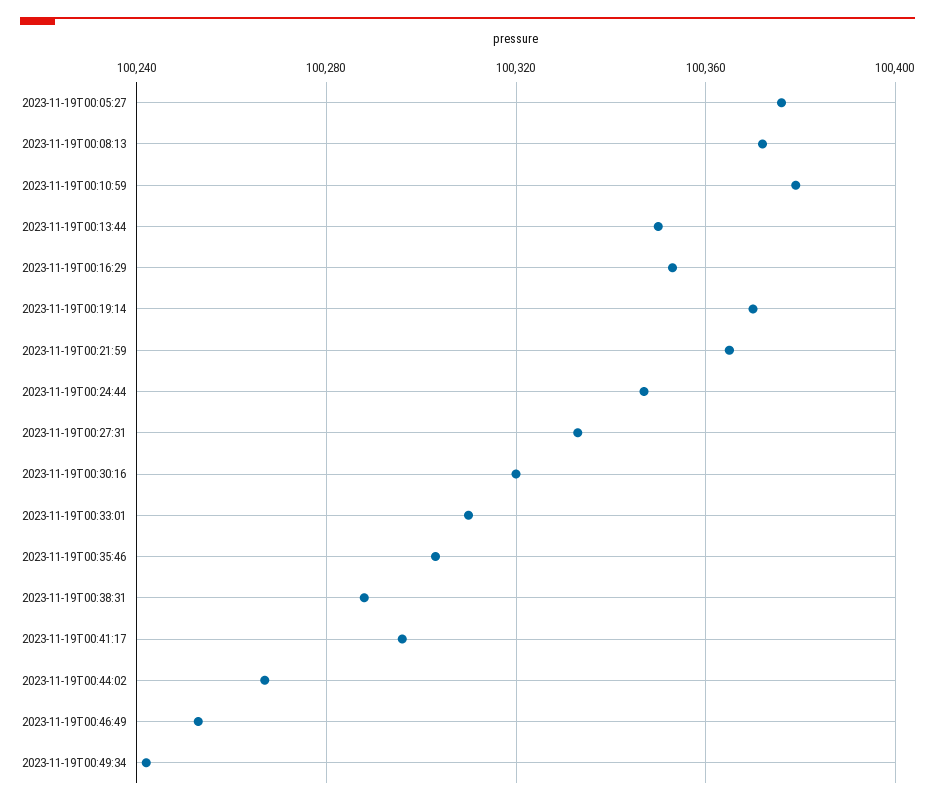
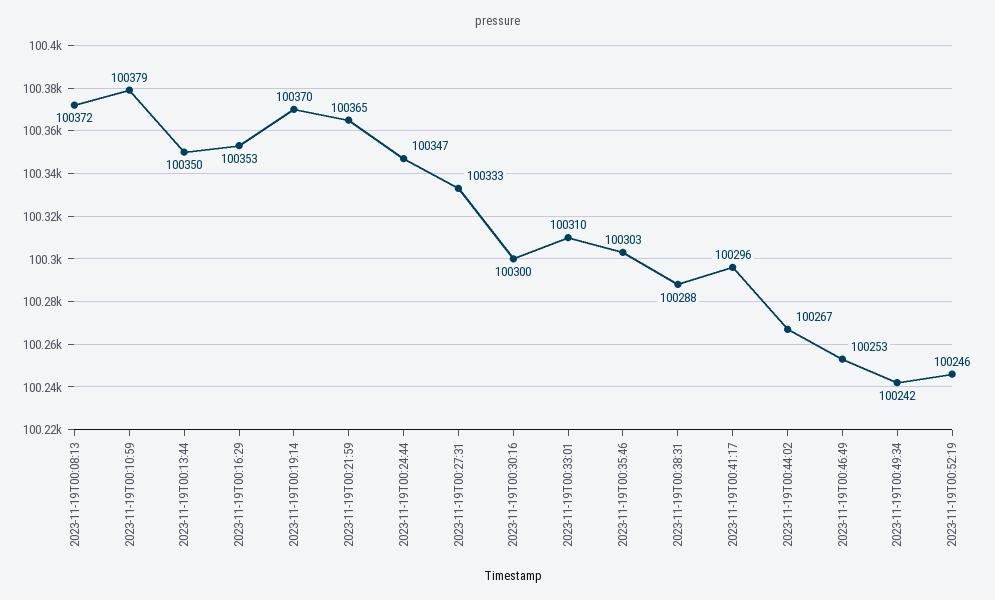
2023-11-19T00:05:27: 100375 -> none
2023-11-19T00:30:16: 100320 -> 100300
2023-11-19T00:52:19: none -> 100246

